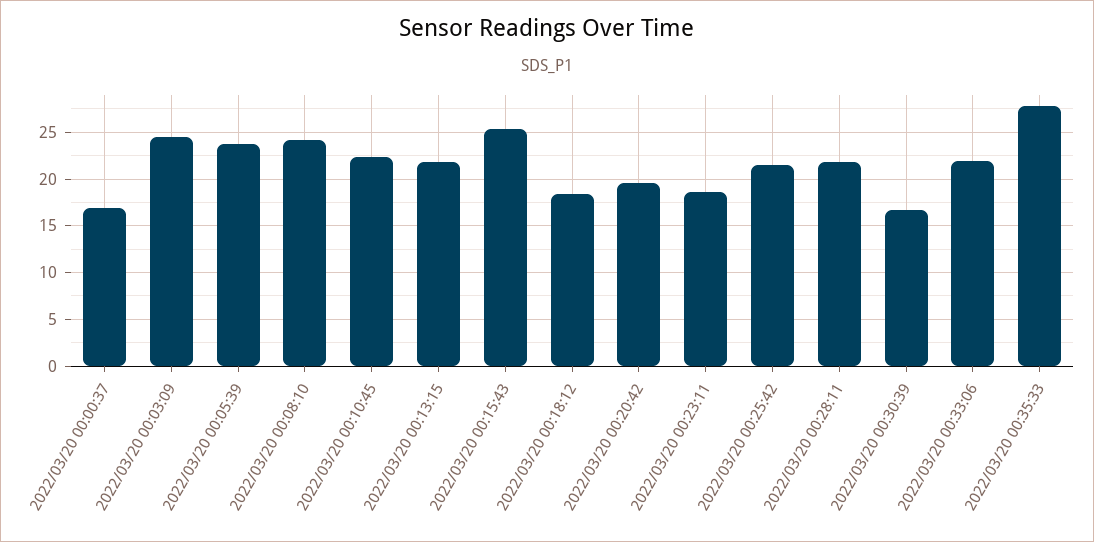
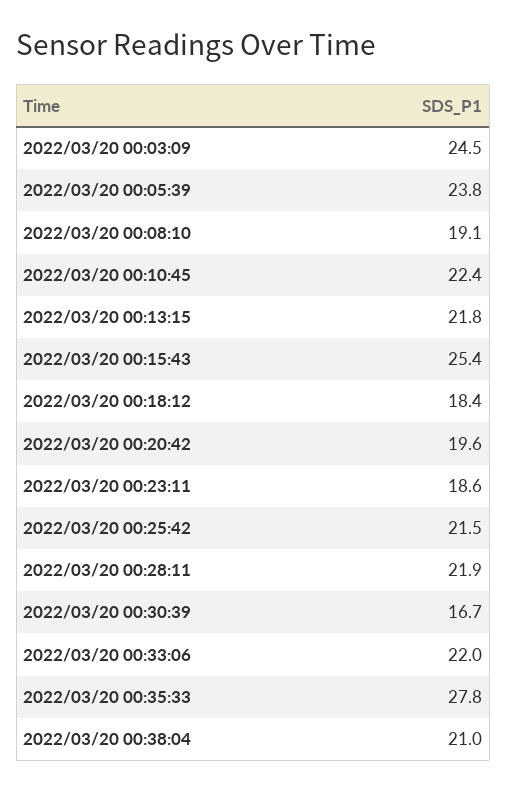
2022/03/20 00:00:37: 17 -> none
2022/03/20 00:08:10: 24 -> 19.1
2022/03/20 00:38:04: none -> 21

